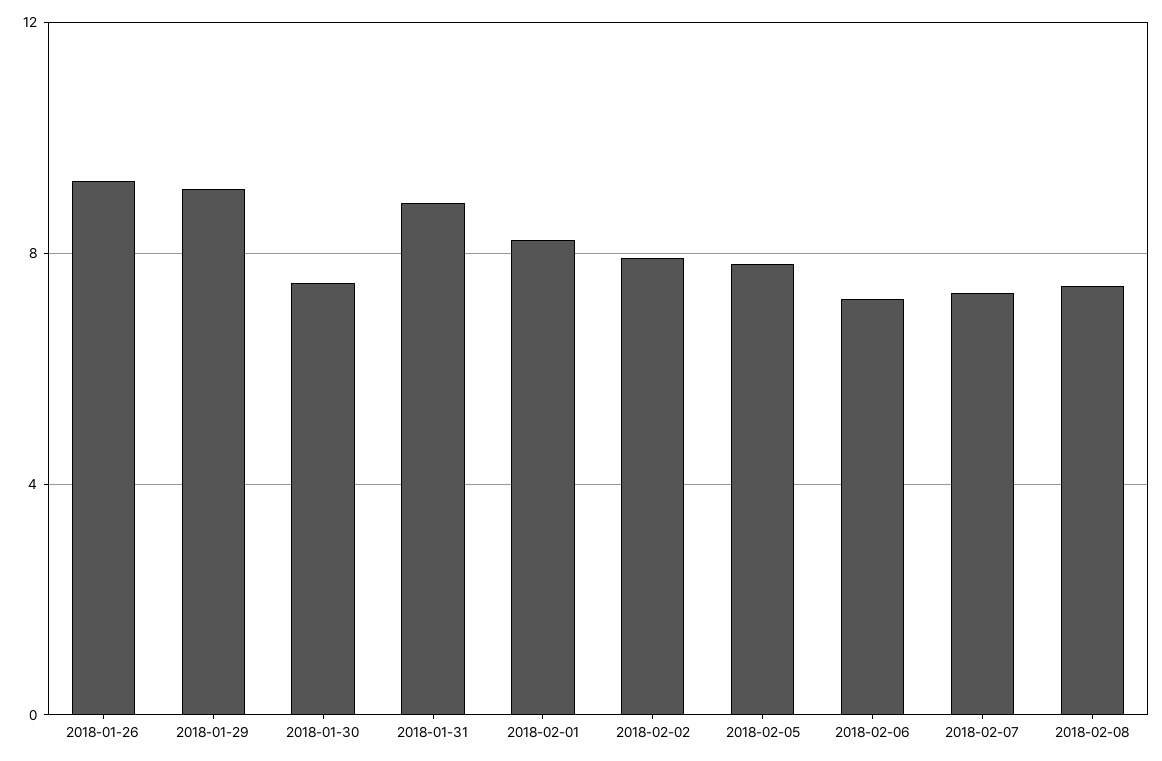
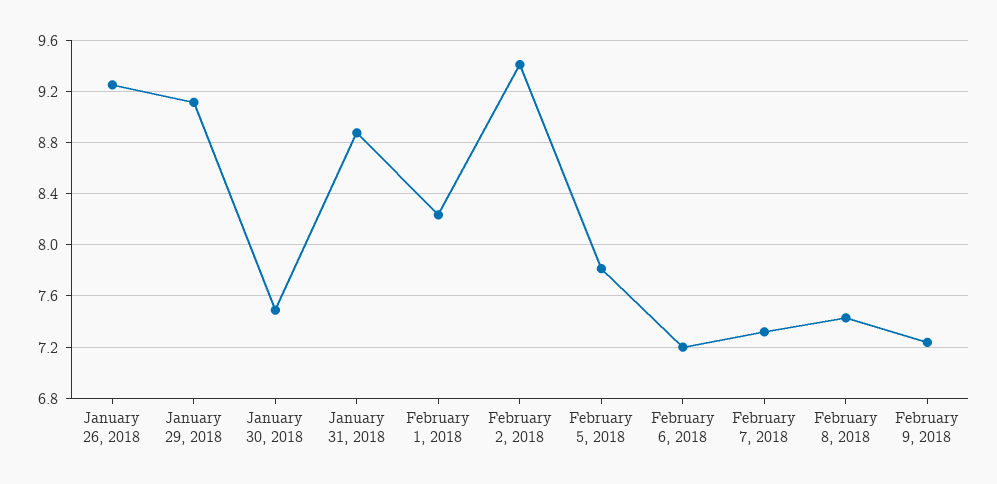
2018-02-02: 8 -> 9.4
February 9, 2018: none -> 7.25

